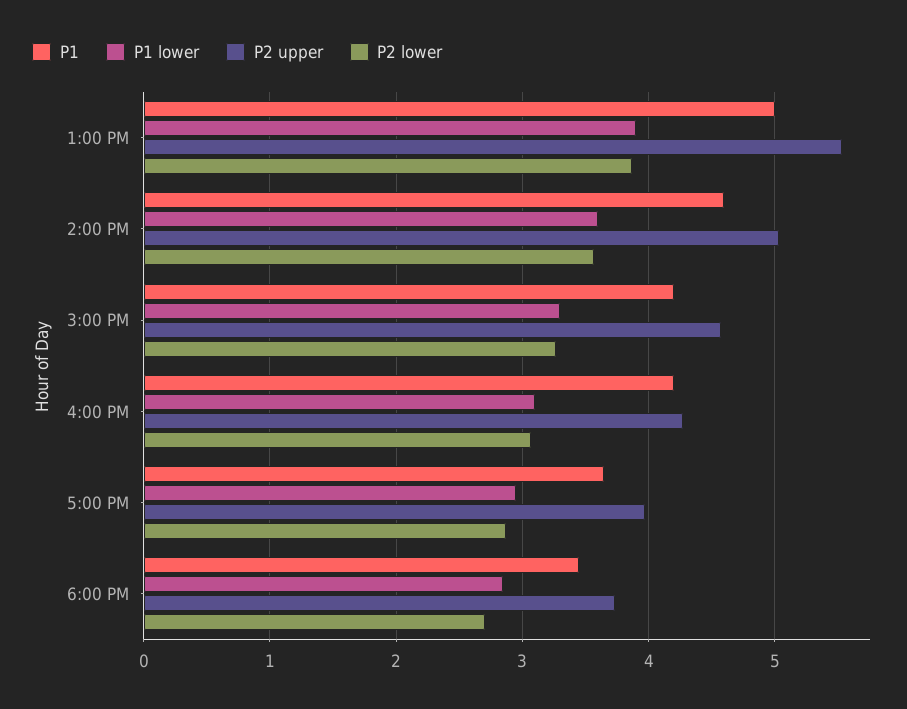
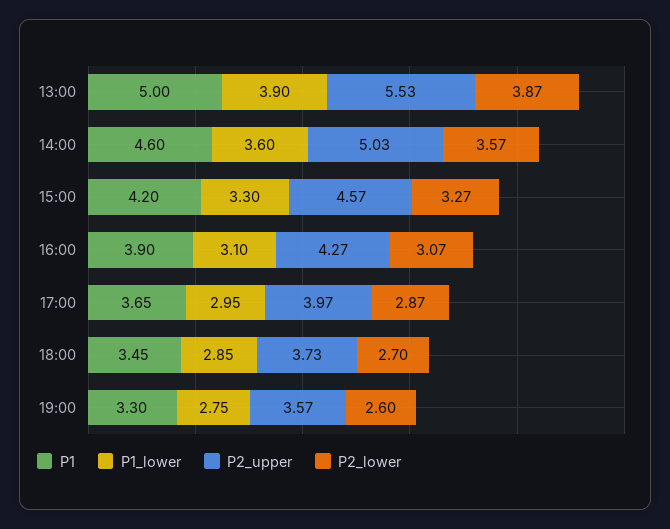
P1, 4:00 PM: 4.2 -> 3.9
P1, 19:00: none -> 3.3
P1 lower, 19:00: none -> 2.75
P2 upper, 19:00: none -> 3.57
P2 lower, 19:00: none -> 2.6

